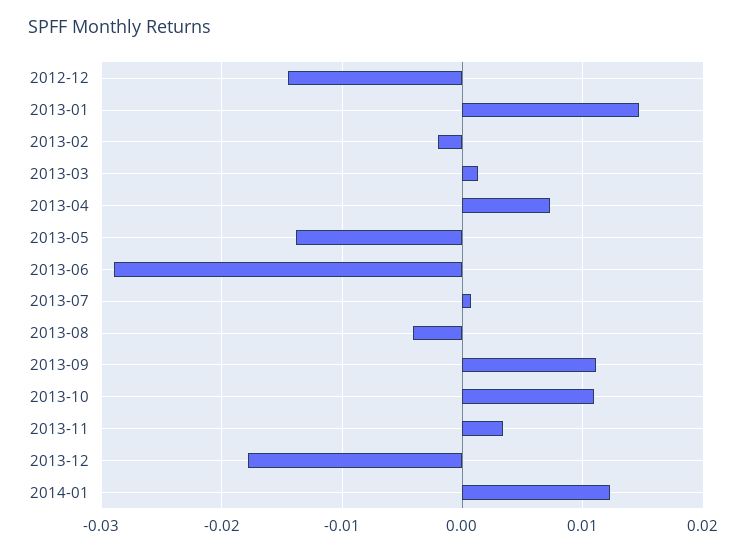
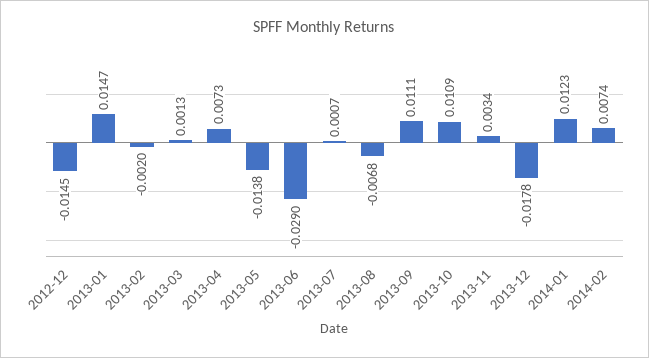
2013-08: -0.004 -> -0.0068
2014-02: none -> 0.0074

